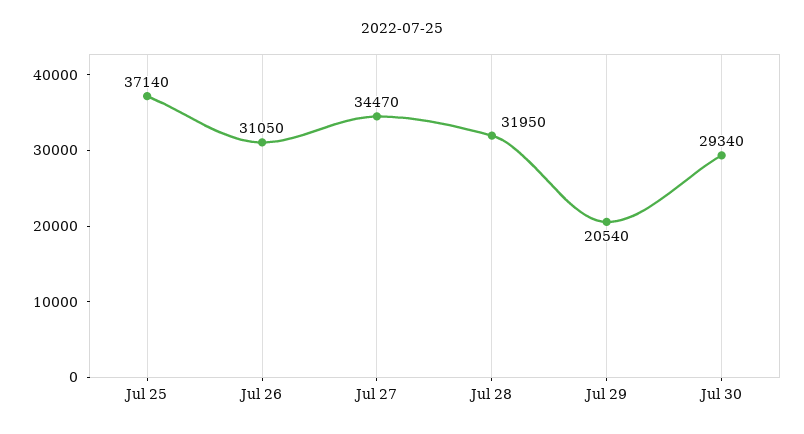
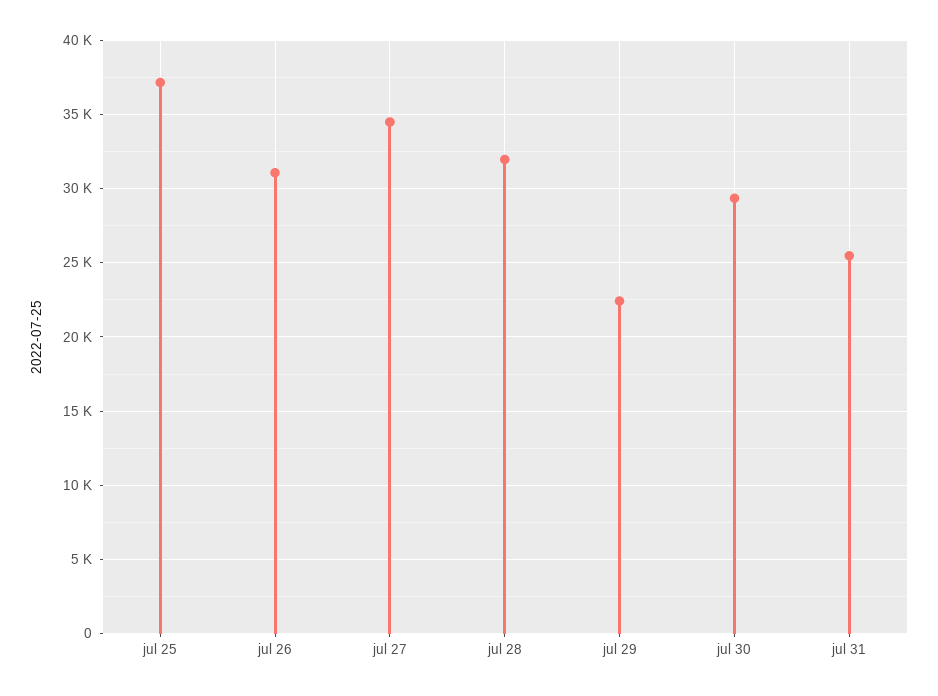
Jul 29: 20540 -> 22500
jul 31: none -> 25500

